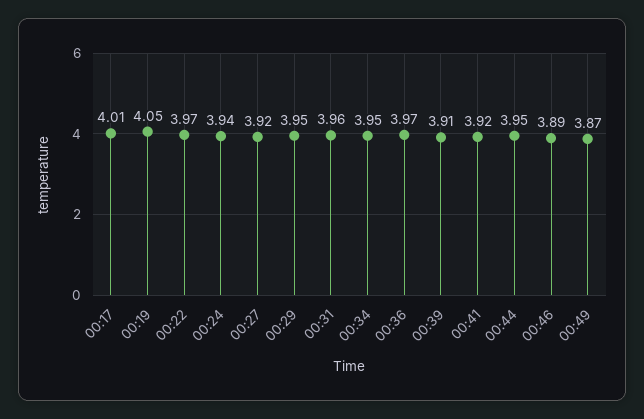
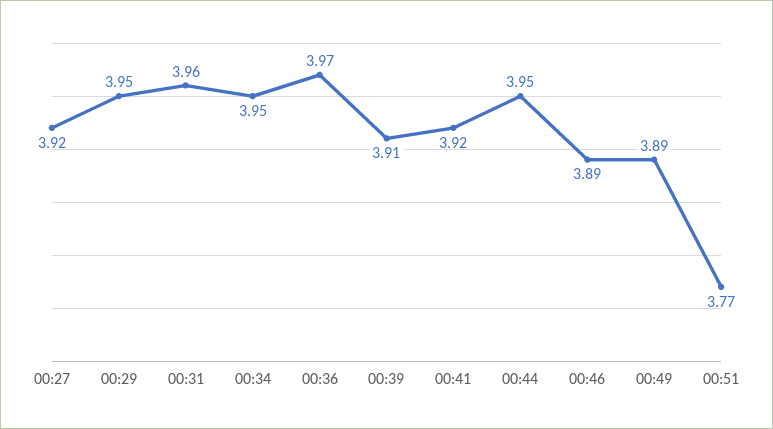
00:17: 4.01 -> none
00:19: 4.05 -> none
00:22: 3.97 -> none
00:24: 3.94 -> none
00:49: 3.87 -> 3.89
00:51: none -> 3.77

